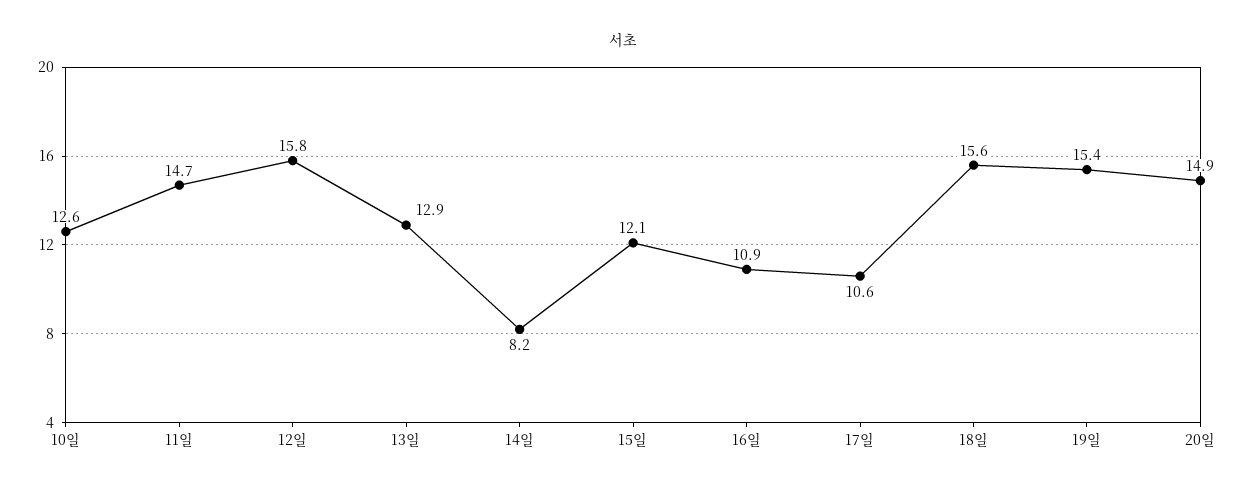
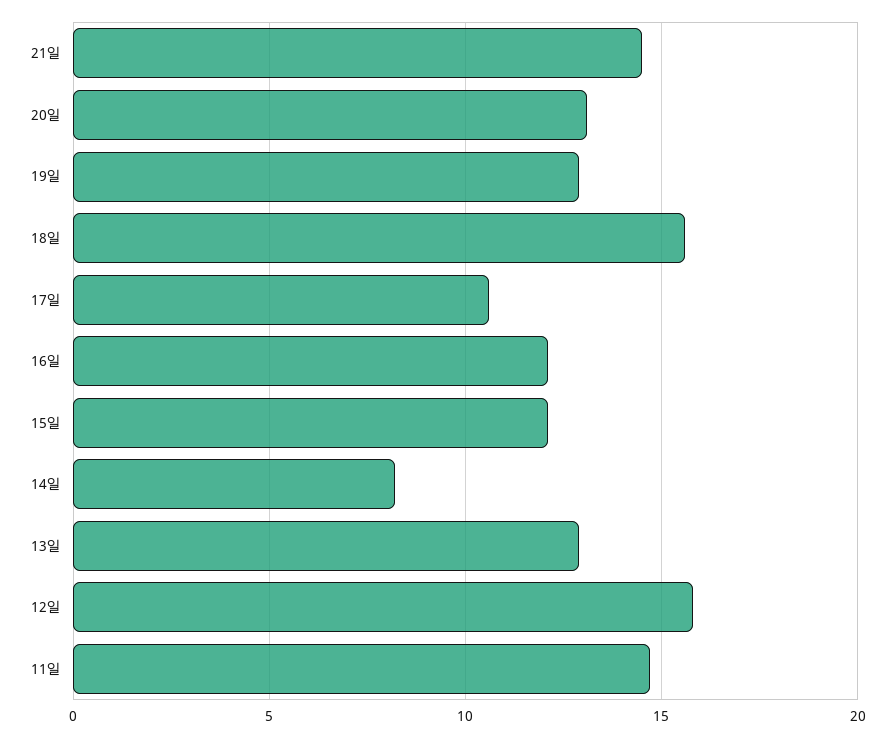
10일: 12.6 -> none
16일: 10.9 -> 12
19일: 15.4 -> 13
20일: 14.9 -> 13
21일: none -> 14.5

